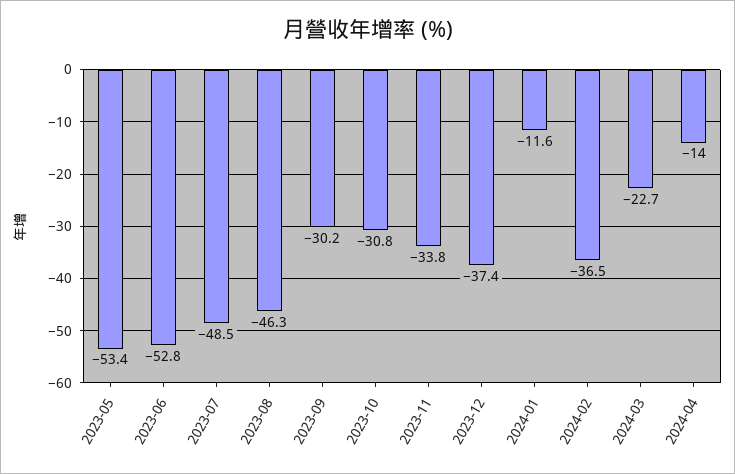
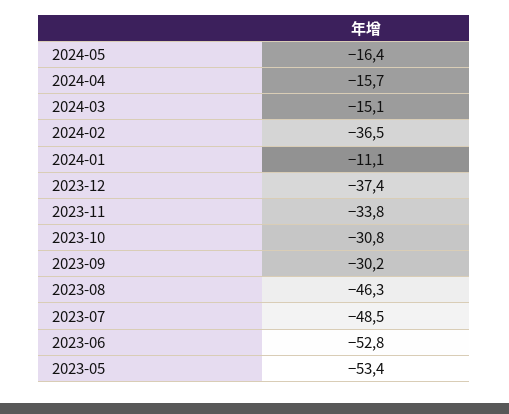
2024-01: -11.6 -> -11.1
2024-03: -22.7 -> -15.1
2024-04: -14 -> -15.7
2024-05: none -> -16.4

